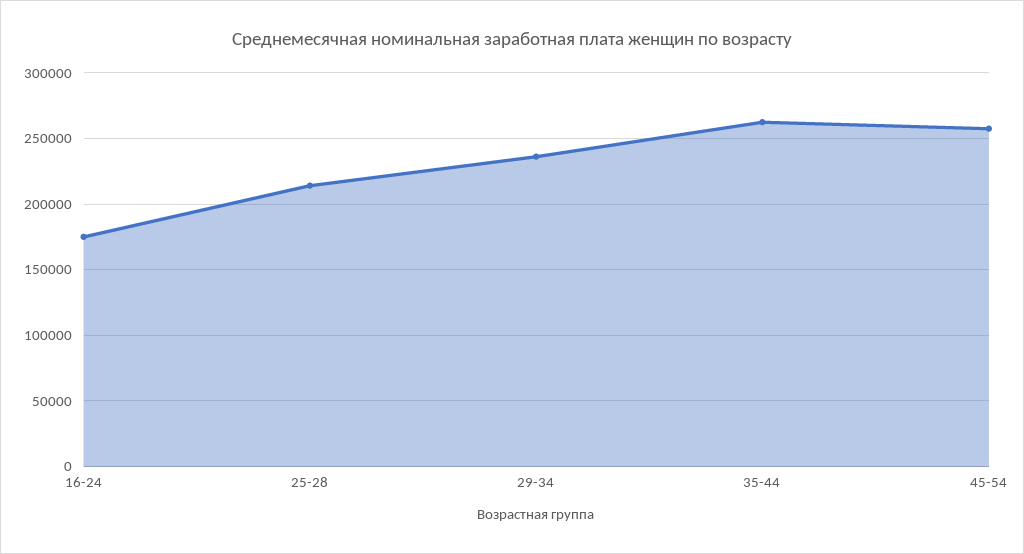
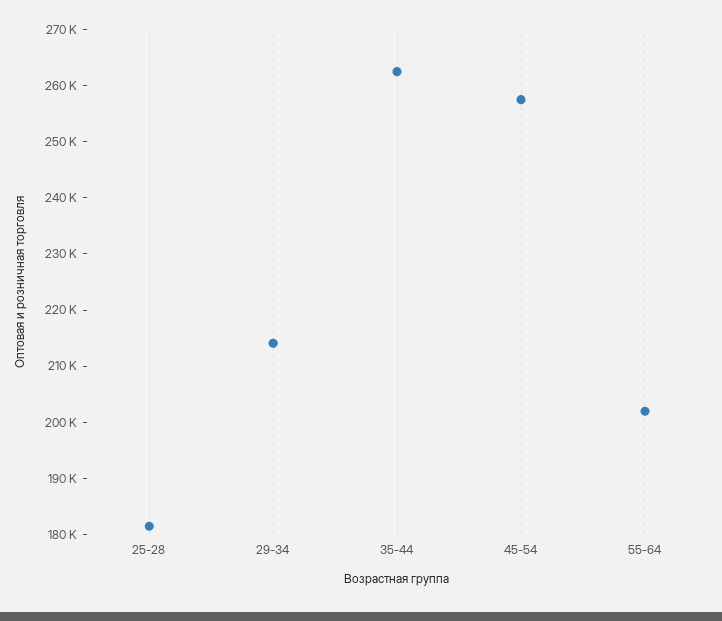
16-24: 175000 -> none
25-28: 215000 -> 182000
29-34: 235000 -> 214000
55-64: none -> 202000

